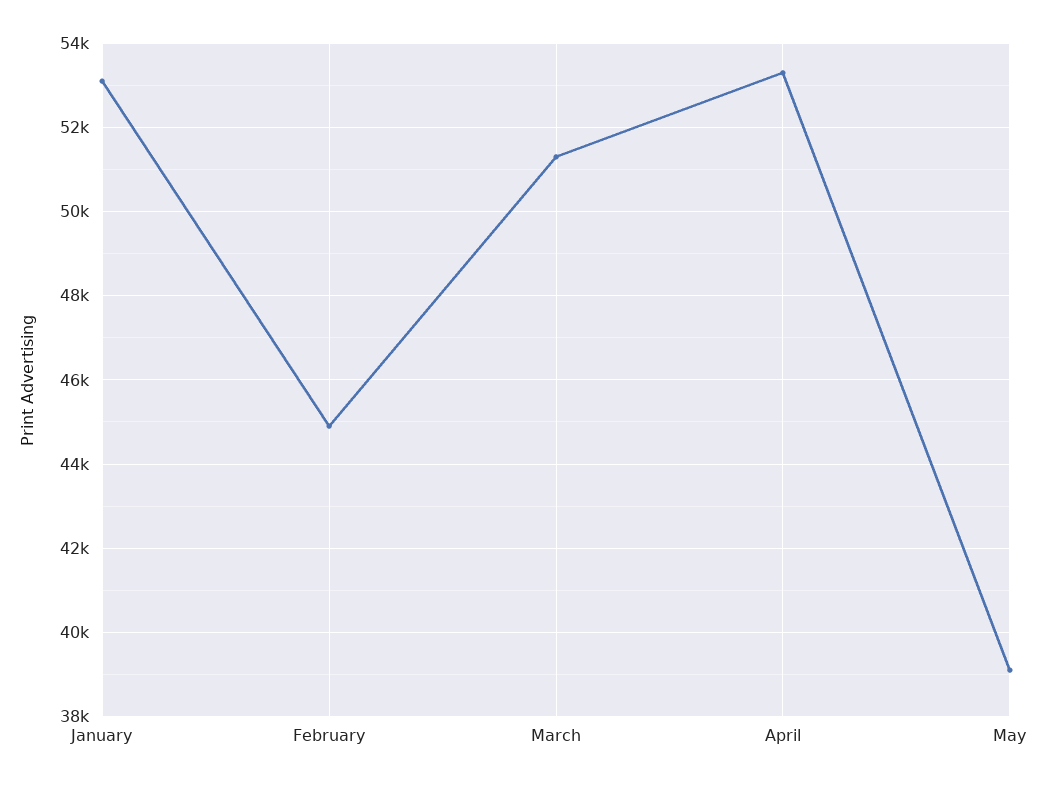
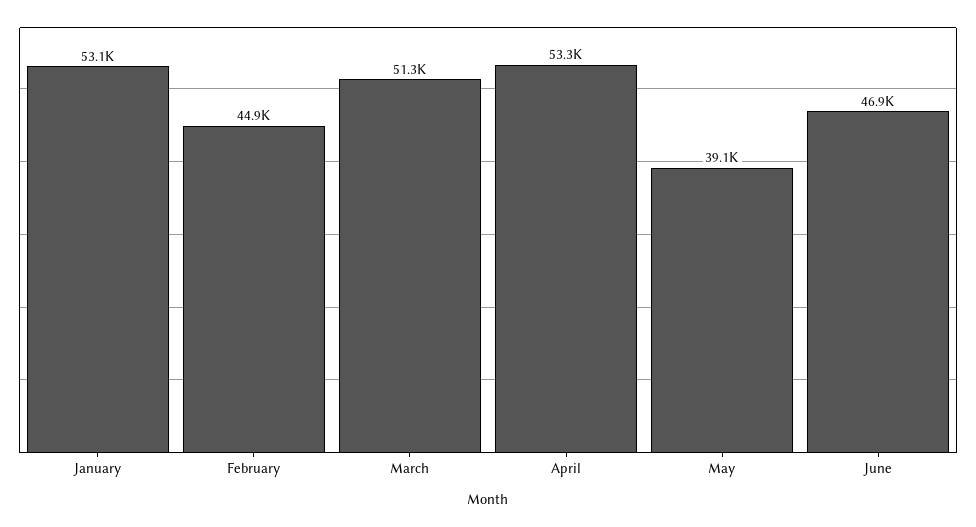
June: none -> 46900

